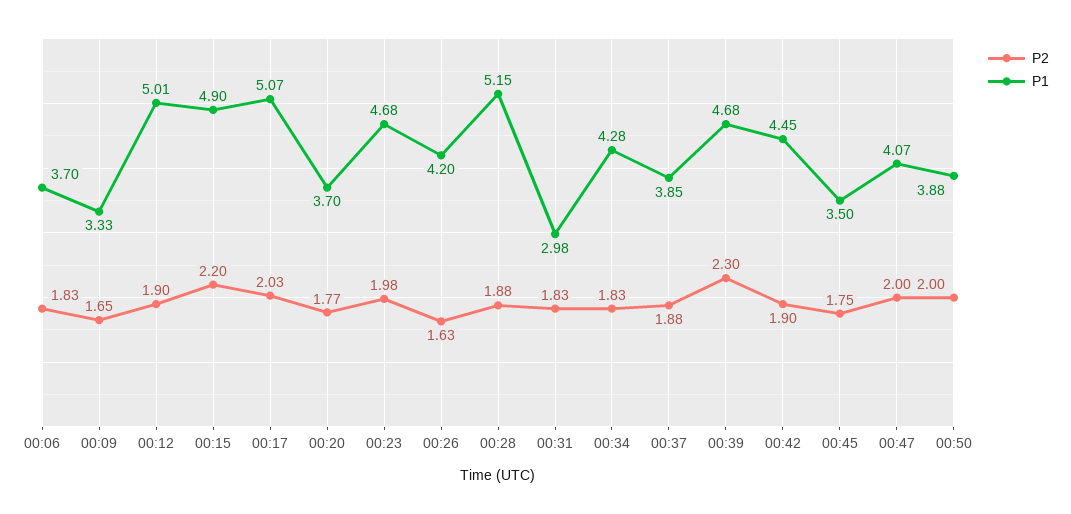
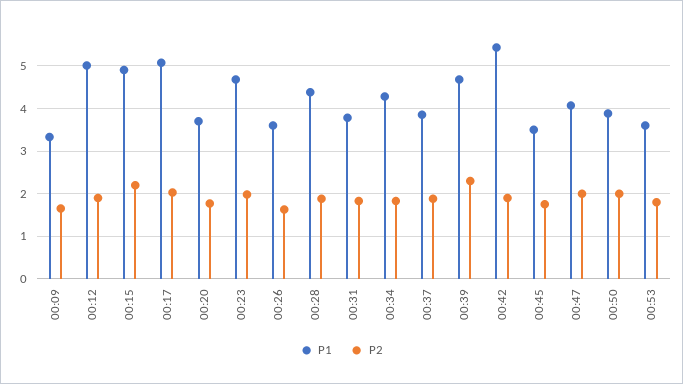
P2, 00:06: 1.83 -> none
P1, 00:06: 3.7 -> none
P1, 00:26: 4.2 -> 3.6
P1, 00:28: 5.15 -> 4.4
P1, 00:31: 2.98 -> 3.8
P1, 00:42: 4.45 -> 5.4
P1, 00:53: none -> 3.6
P2, 00:53: none -> 1.8

